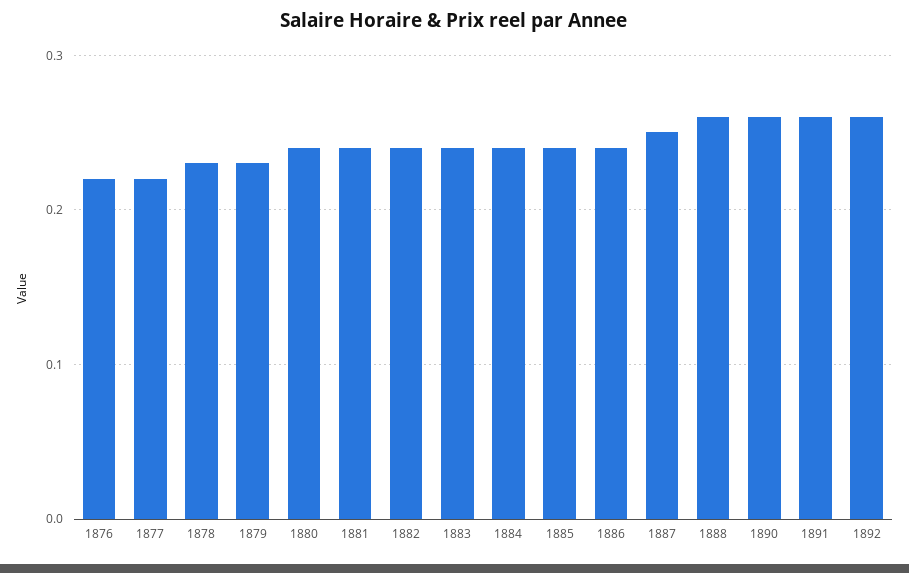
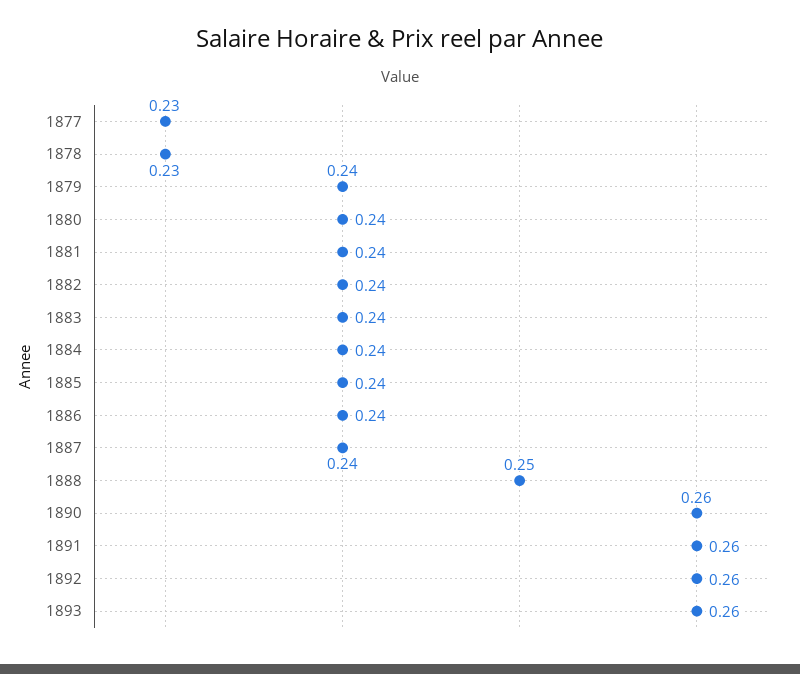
1876: 0.22 -> none
1877: 0.22 -> 0.23
1879: 0.23 -> 0.24
1887: 0.25 -> 0.24
1888: 0.26 -> 0.25
1893: none -> 0.26

